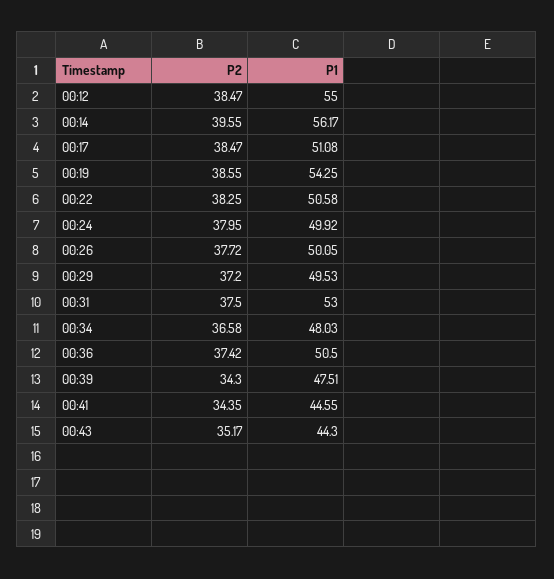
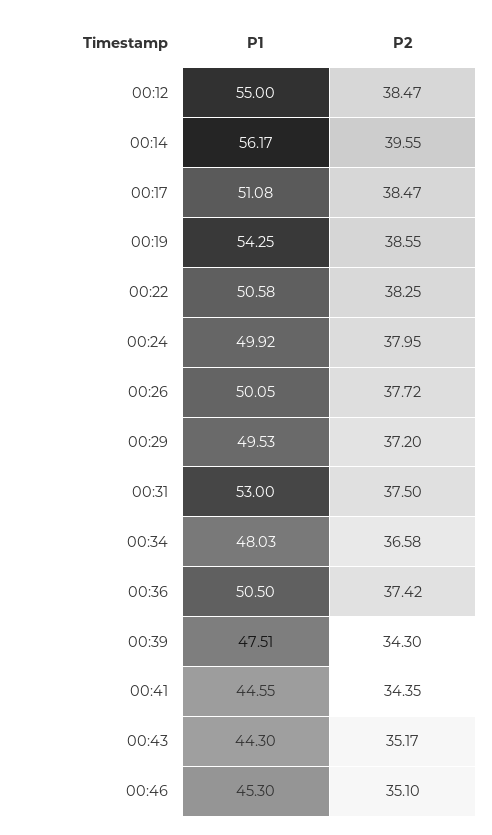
P1, 00:46: none -> 45.3
P2, 00:46: none -> 35.1

